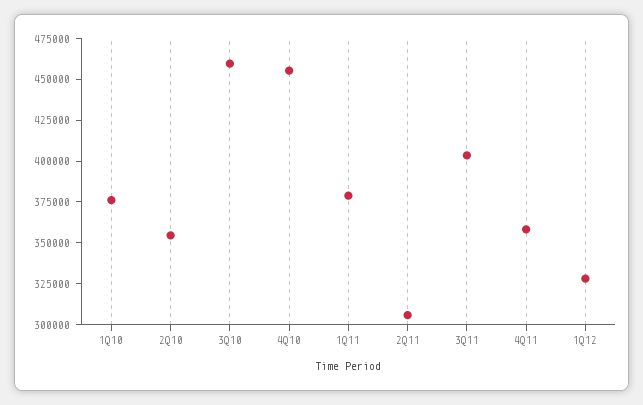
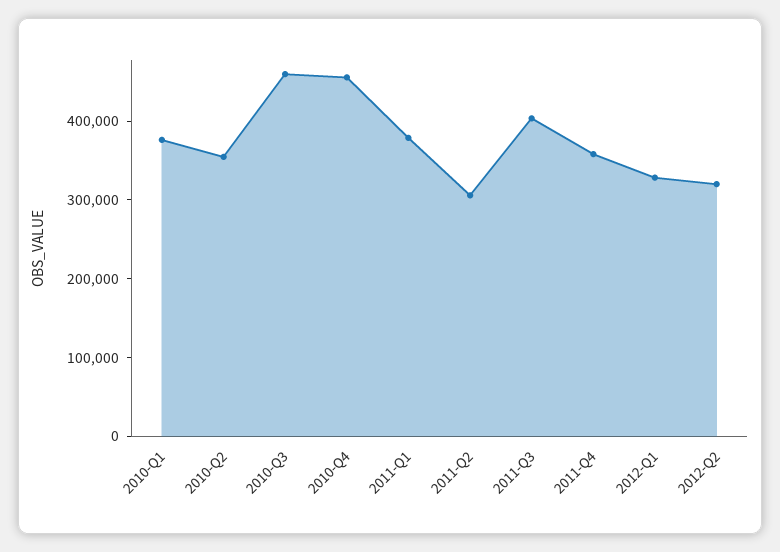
2012-Q2: none -> 320000

